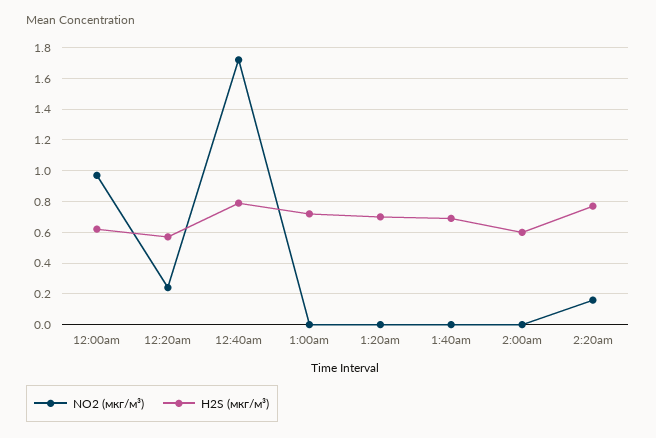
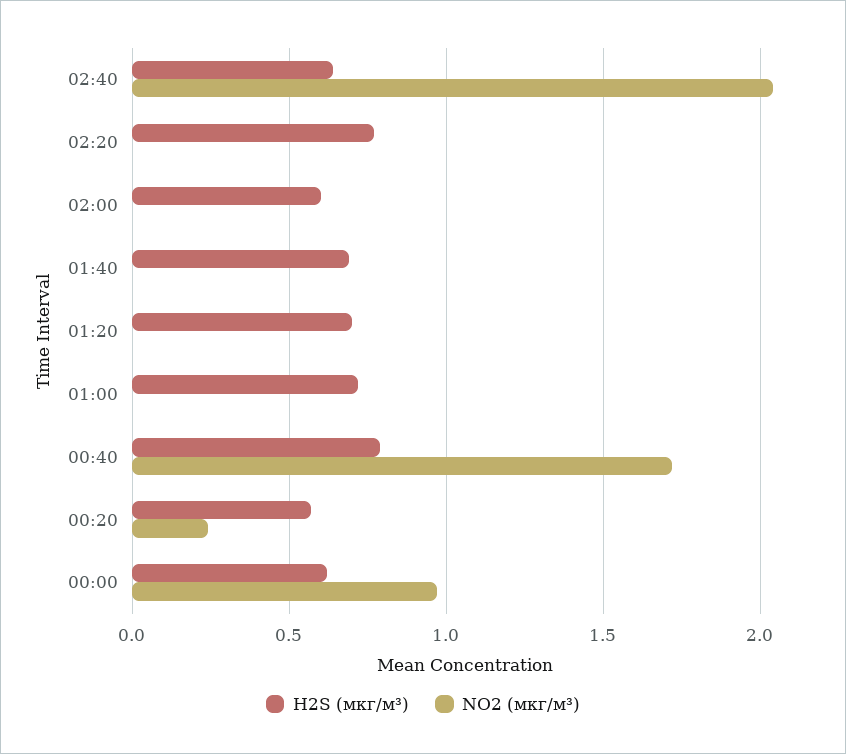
NO2 (мкг/м³), 2:20am: 0.15 -> 0
H2S (мкг/м³), 02:40: none -> 0.65
NO2 (мкг/м³), 02:40: none -> 2.05

